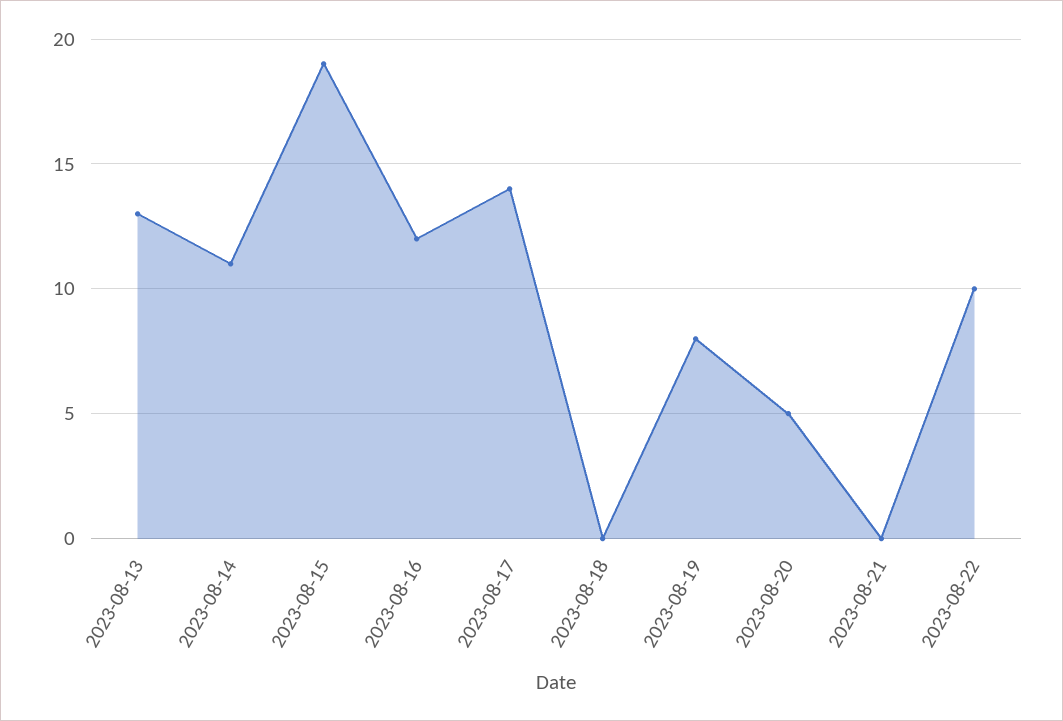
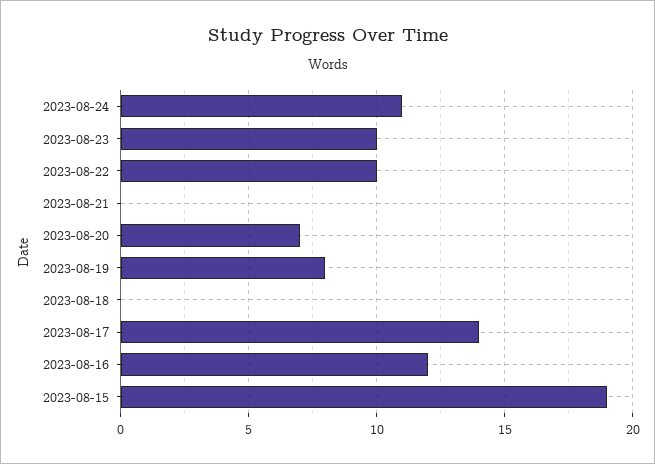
2023-08-13: 13 -> none
2023-08-14: 11 -> none
2023-08-20: 5 -> 7
2023-08-24: none -> 11
2023-08-23: none -> 10

